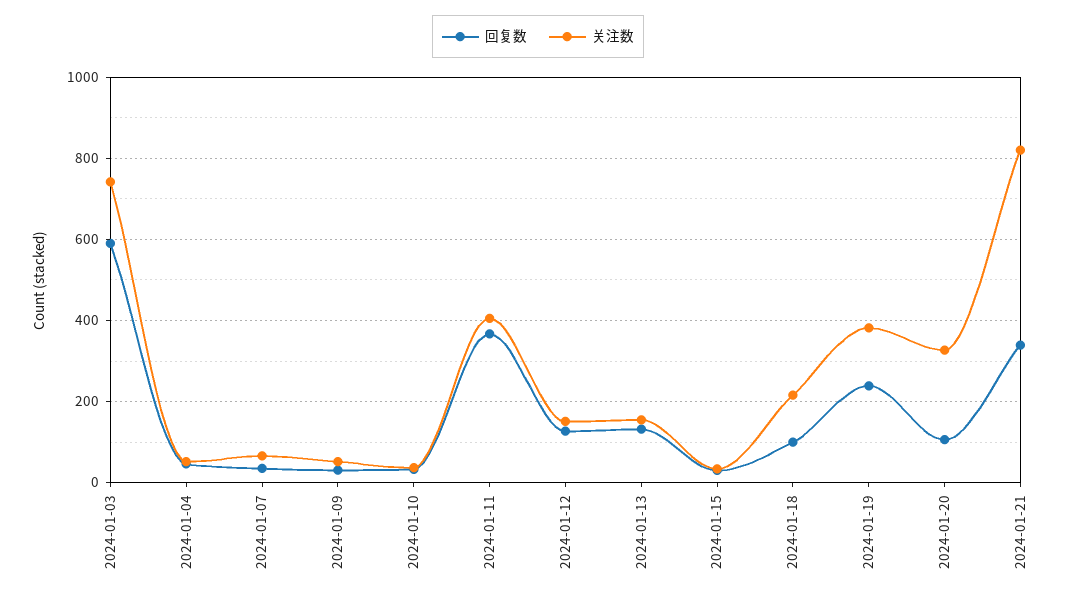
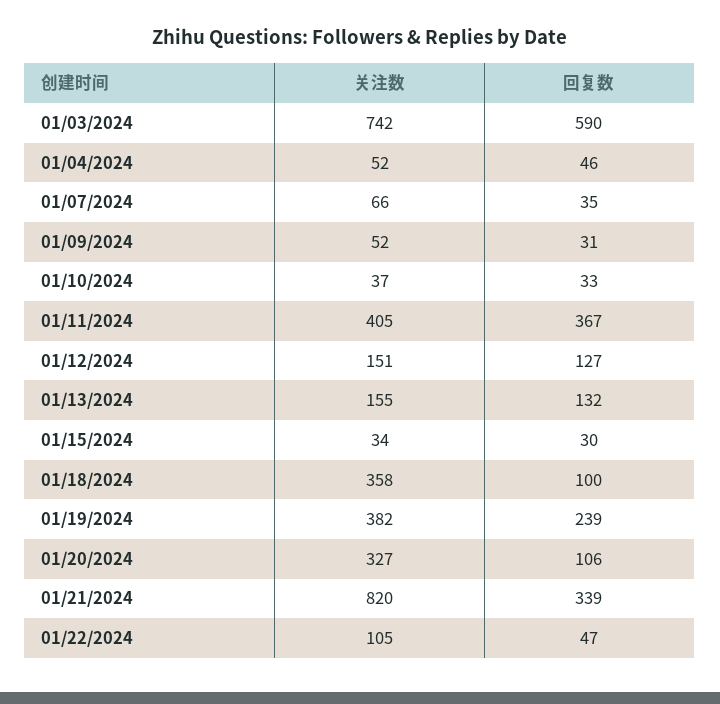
关注数, 2024-01-18: 220 -> 358
关注数, 01/22/2024: none -> 105
回复数, 01/22/2024: none -> 47

